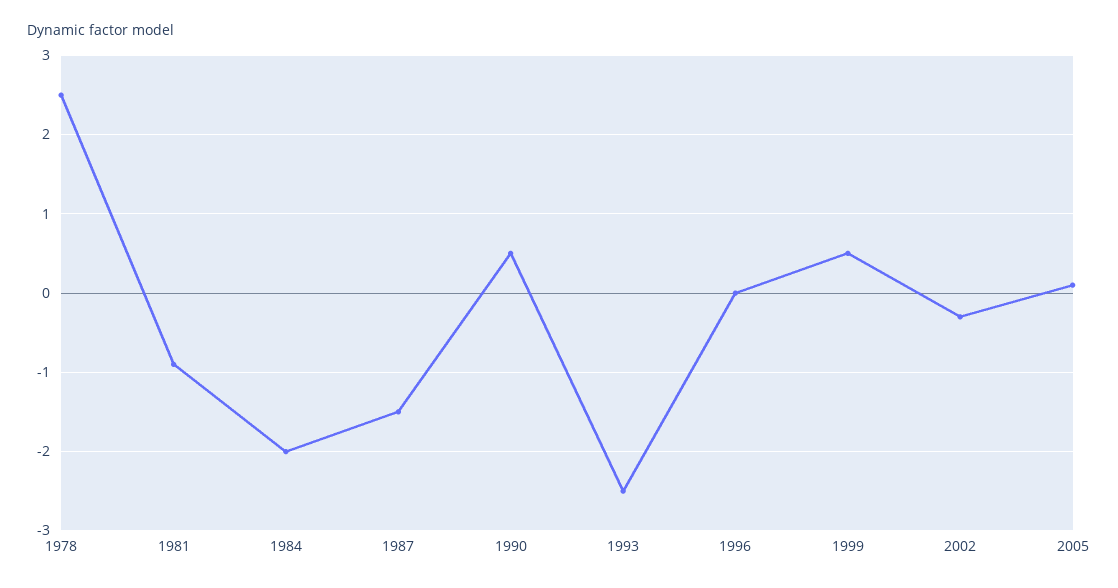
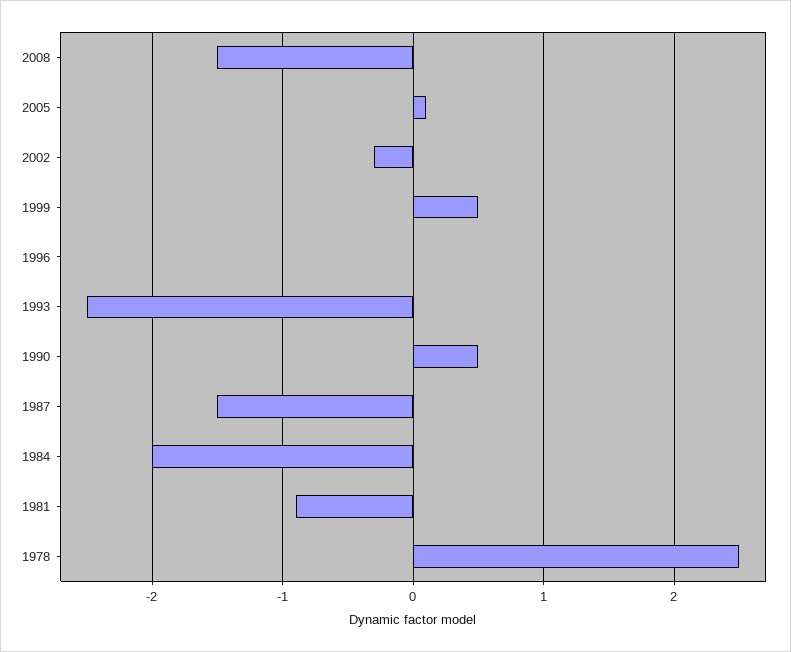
2008: none -> -1.5

